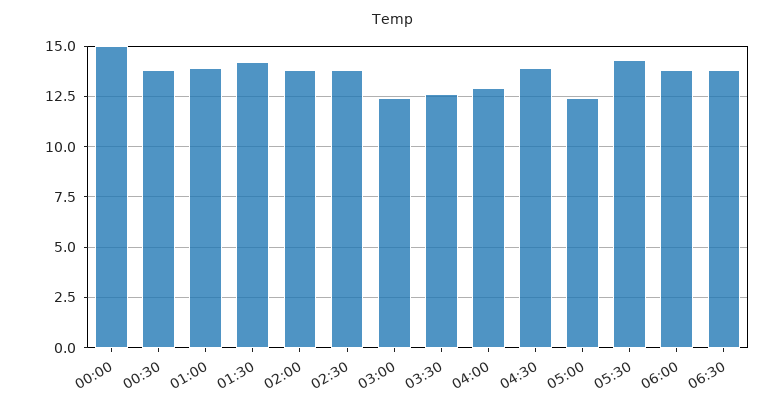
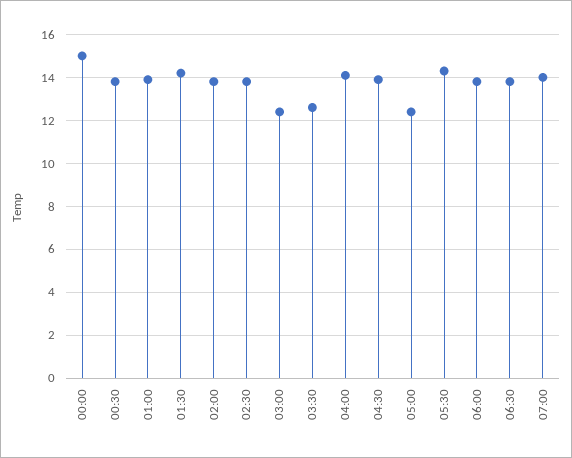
04:00: 13 -> 14
07:00: none -> 14

